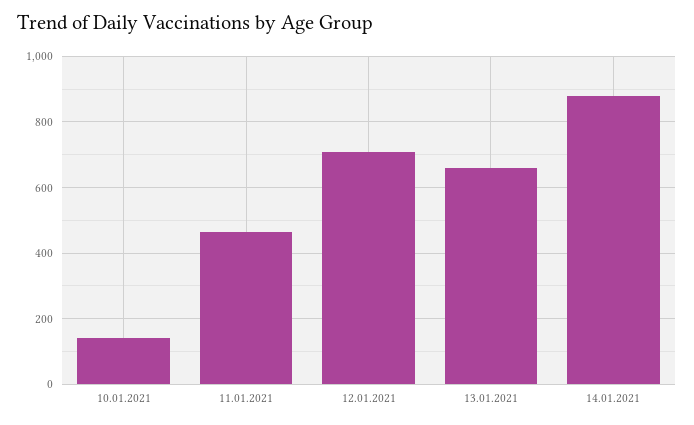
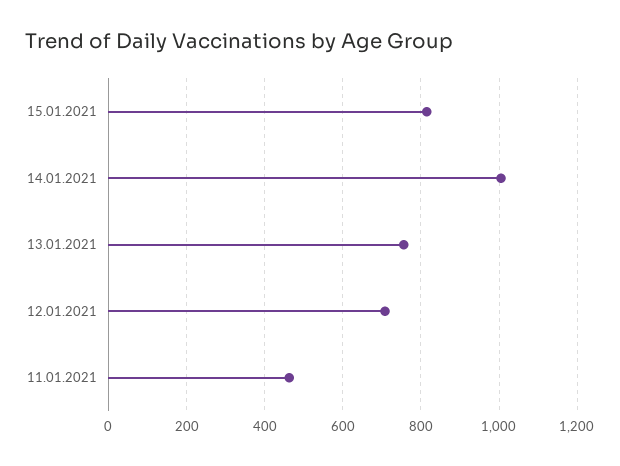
10.01.2021: 140 -> none
13.01.2021: 660 -> 760
14.01.2021: 880 -> 1000
15.01.2021: none -> 820

